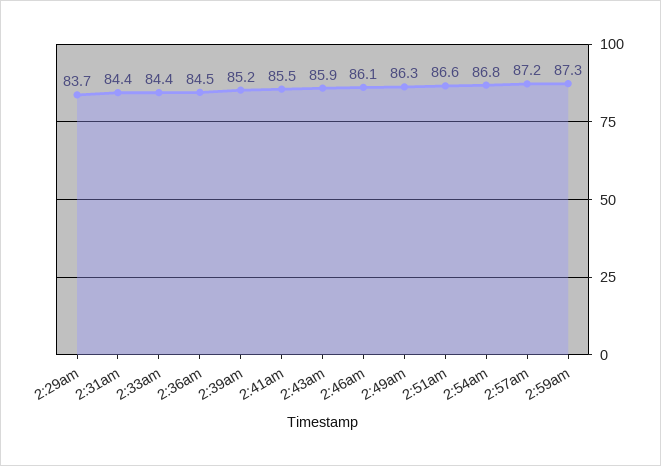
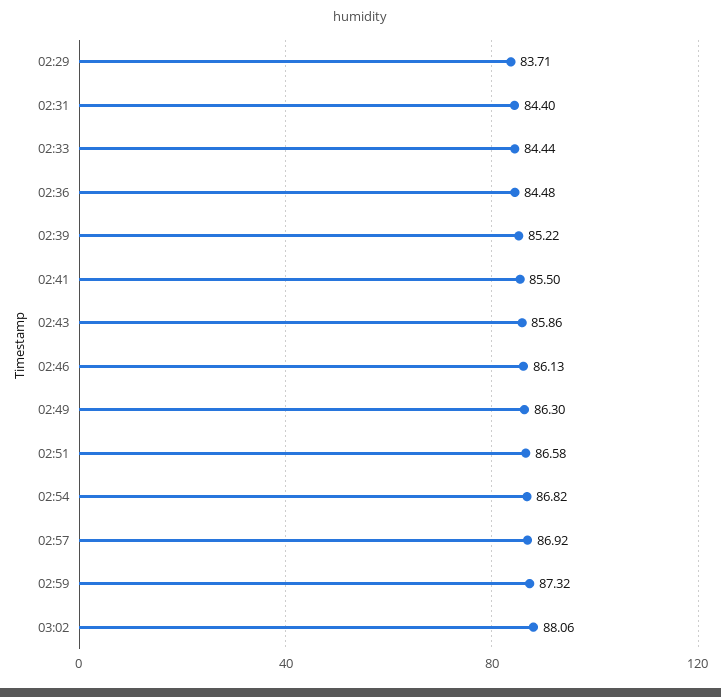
2:57am: 87.2 -> 86.92
03:02: none -> 88.06

